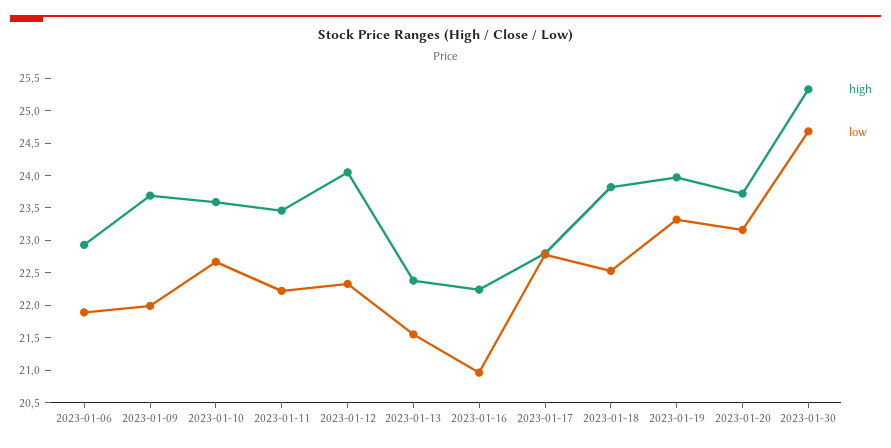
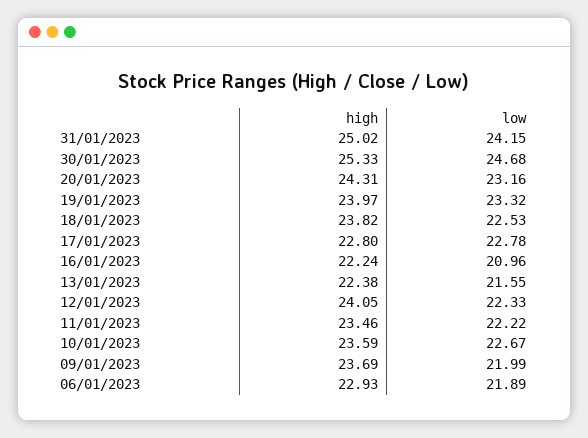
high, 2023-01-20: 23.75 -> 24.31
high, 31/01/2023: none -> 25.02
low, 31/01/2023: none -> 24.15

